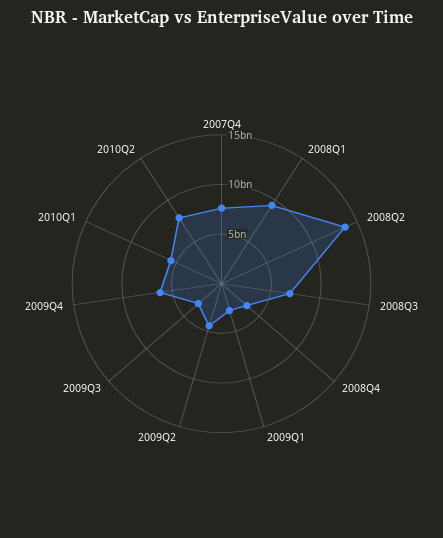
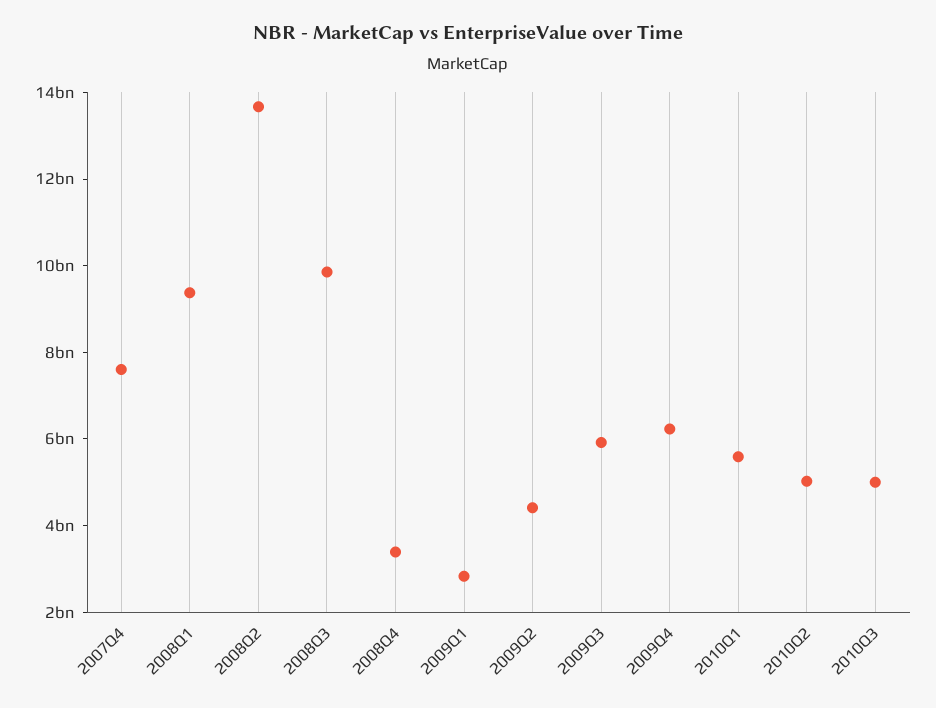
2008Q3: 7000000000 -> 10000000000
2009Q3: 3000000000 -> 6000000000
2010Q2: 8000000000 -> 5000000000
2010Q3: none -> 5000000000

